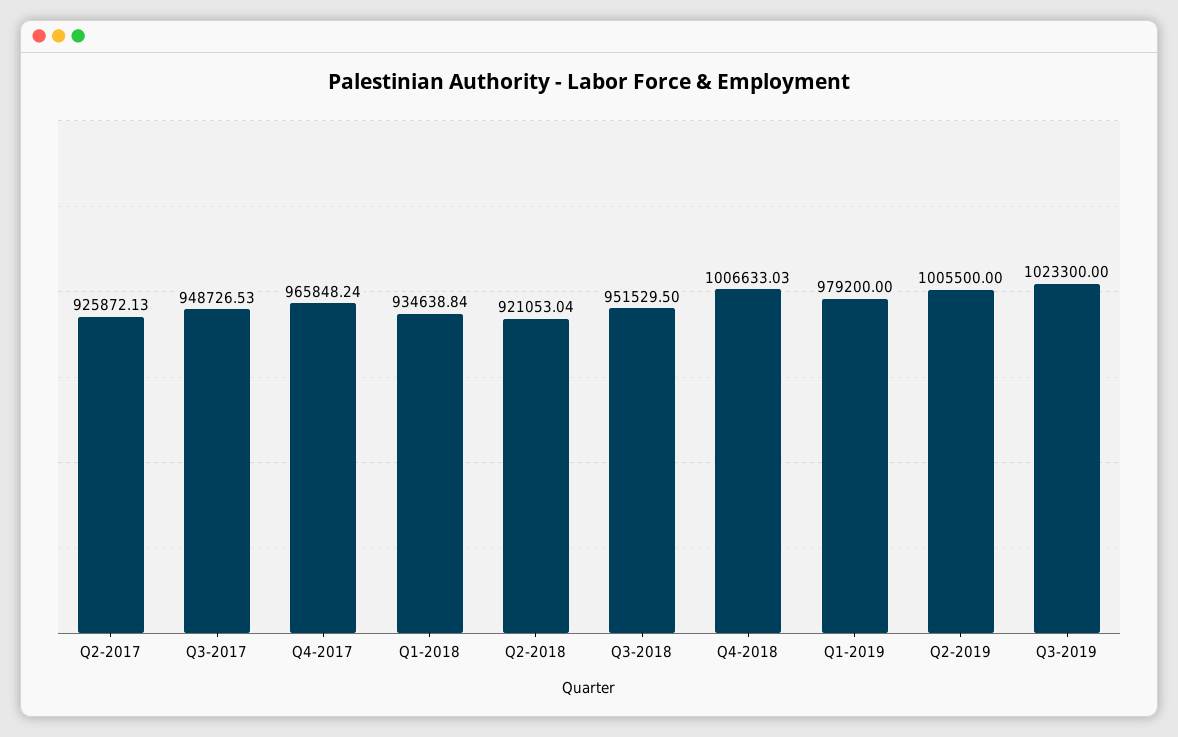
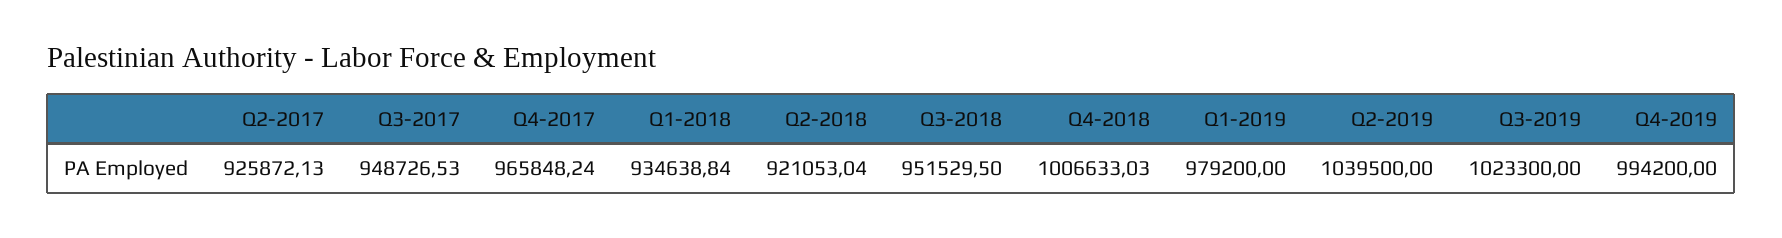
Q2-2019: 1005500 -> 1039500
Q4-2019: none -> 994200

